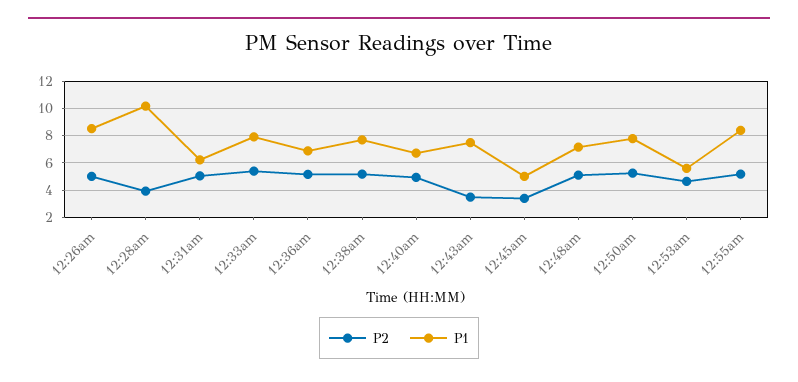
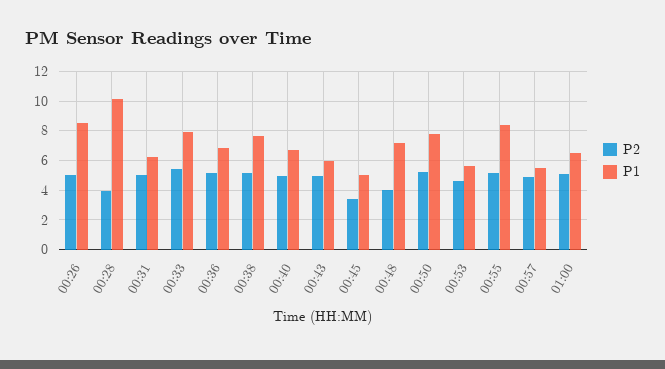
P2, 12:43am: 3.5 -> 5
P1, 12:43am: 7.5 -> 6
P2, 12:48am: 5 -> 4
P2, 00:57: none -> 5
P1, 00:57: none -> 5.5
P2, 01:00: none -> 5
P1, 01:00: none -> 6.5

